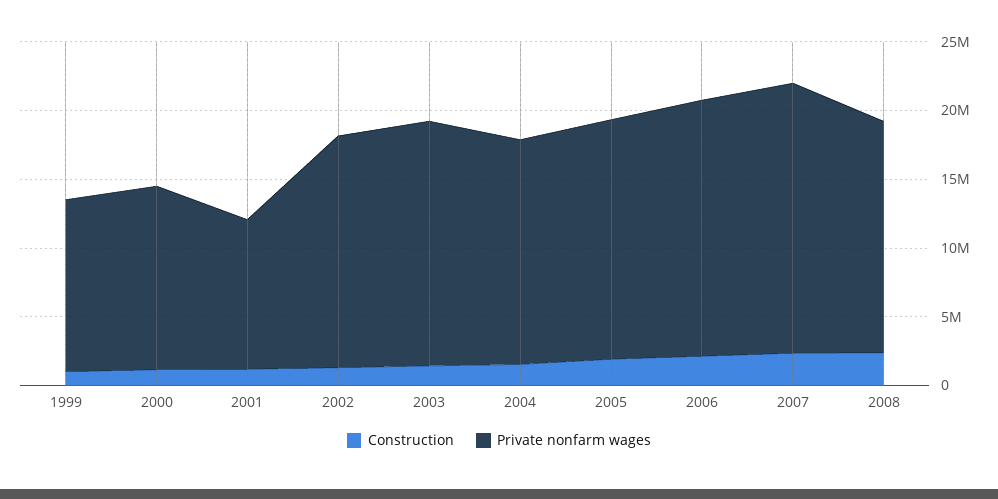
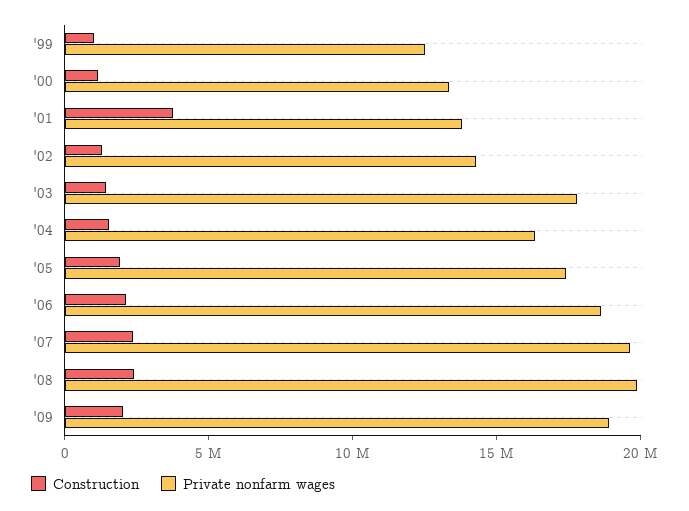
Construction, 2001: 1000000 -> 4000000
Private nonfarm wages, 2001: 11000000 -> 14000000
Private nonfarm wages, 2002: 17000000 -> 14000000
Private nonfarm wages, 2008: 17000000 -> 20000000
Construction, '09: none -> 2000000
Private nonfarm wages, '09: none -> 19000000

